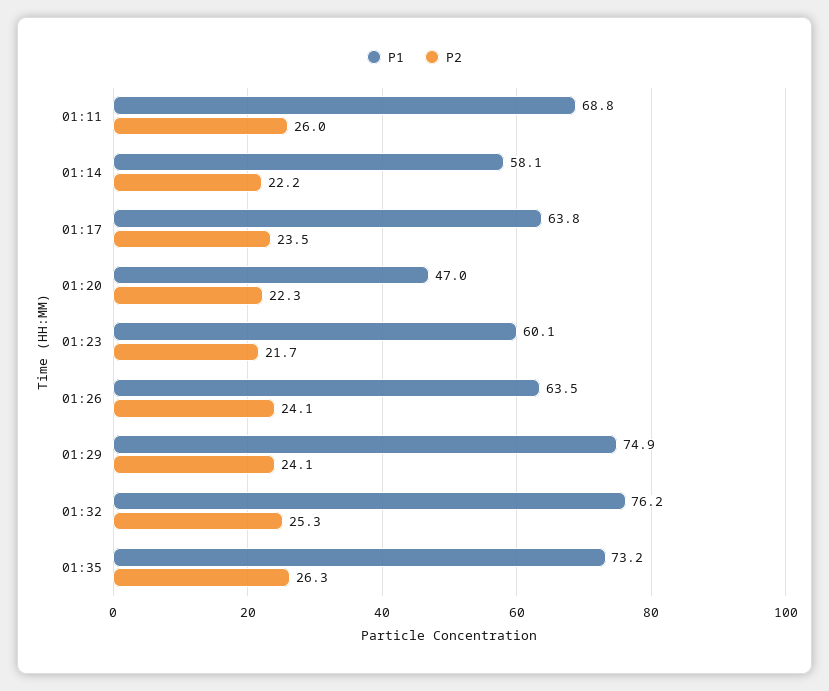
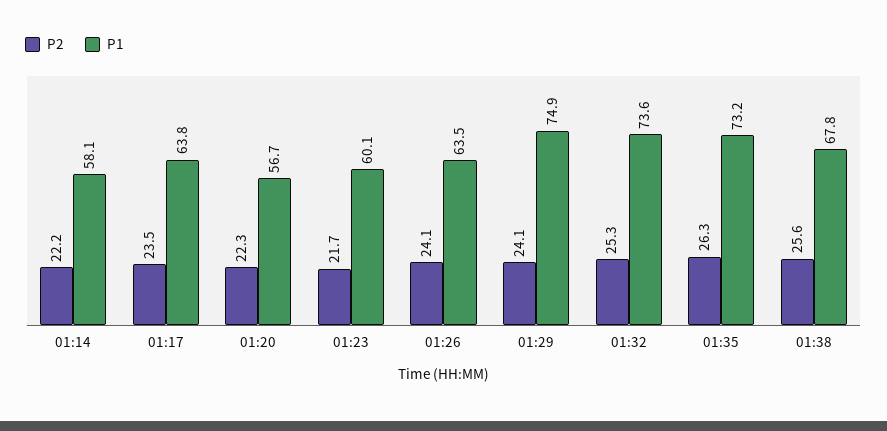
P1, 01:11: 68.8 -> none
P2, 01:11: 26 -> none
P1, 01:20: 47 -> 56.7
P1, 01:32: 76.2 -> 73.6
P2, 01:38: none -> 25.6
P1, 01:38: none -> 67.8

